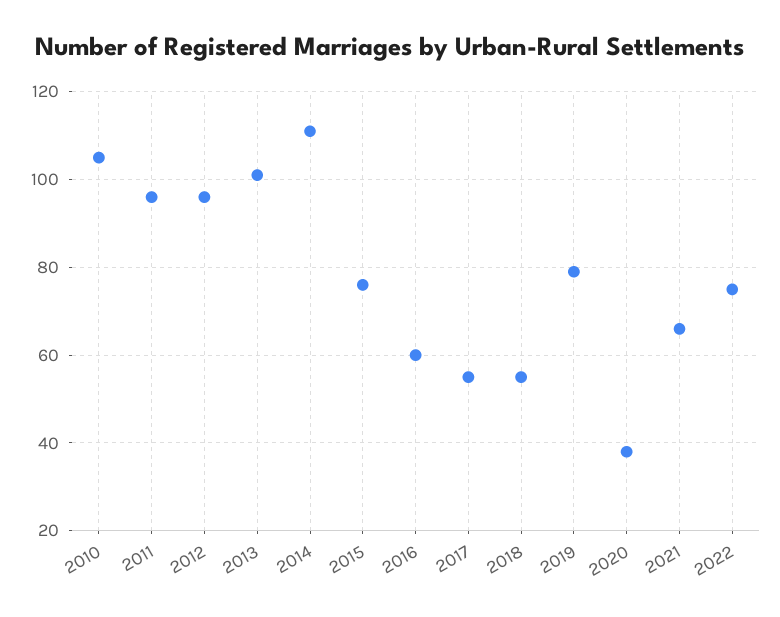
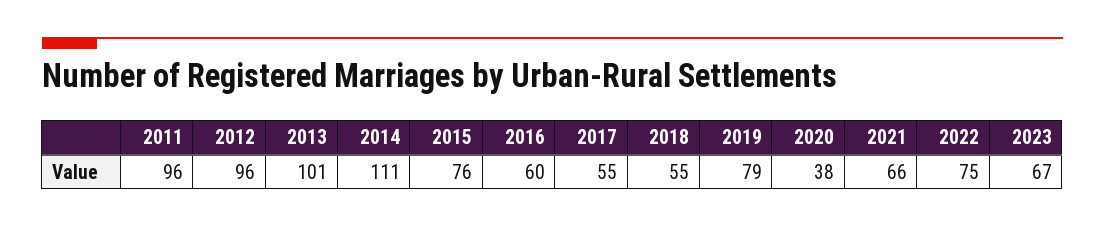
2010: 105 -> none
2023: none -> 67

